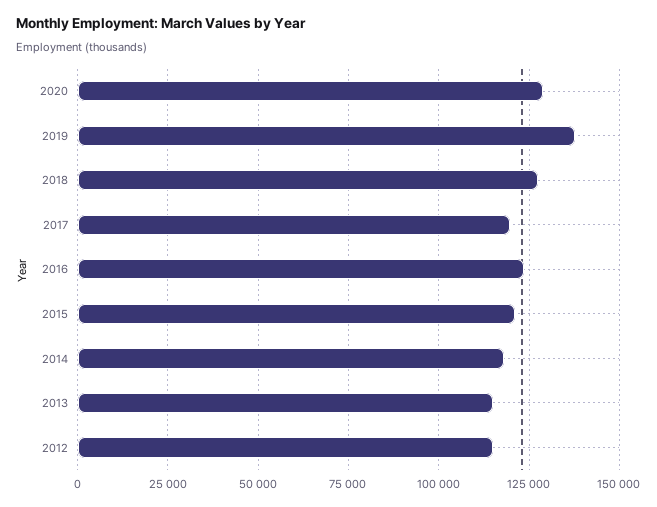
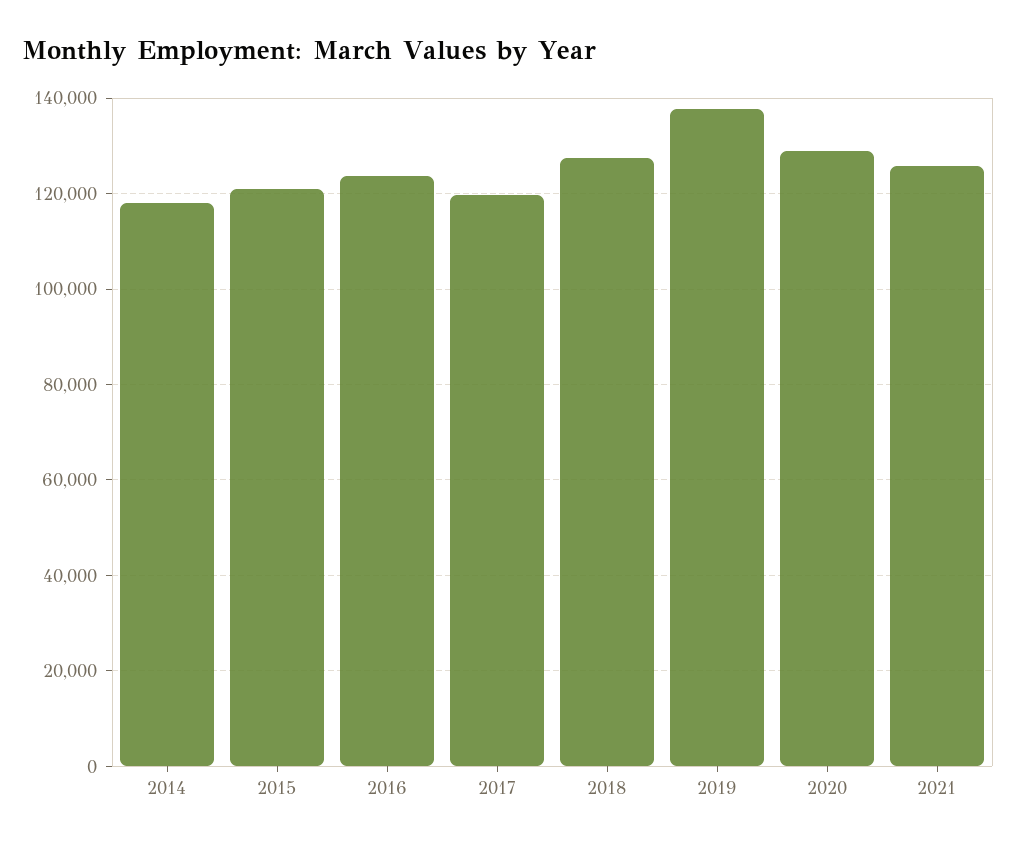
2013: 115000 -> none
2012: 115000 -> none
2021: none -> 126000

